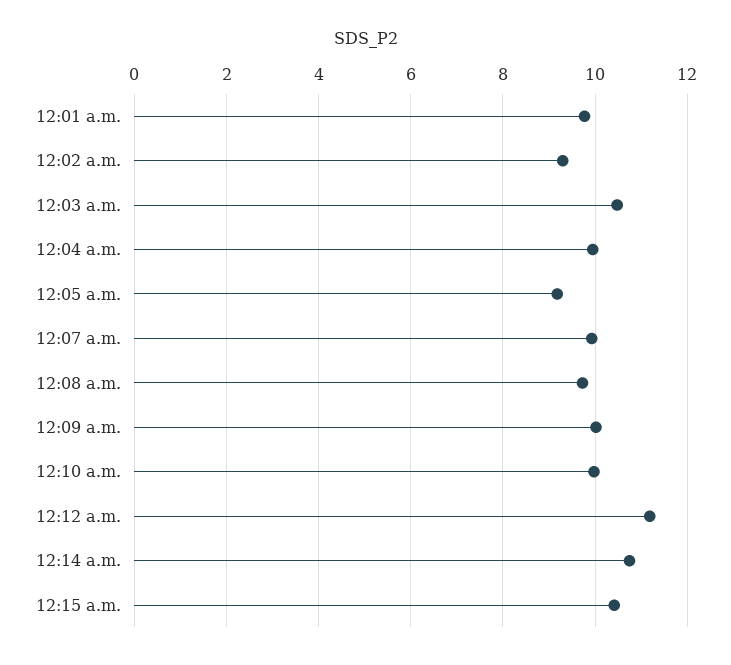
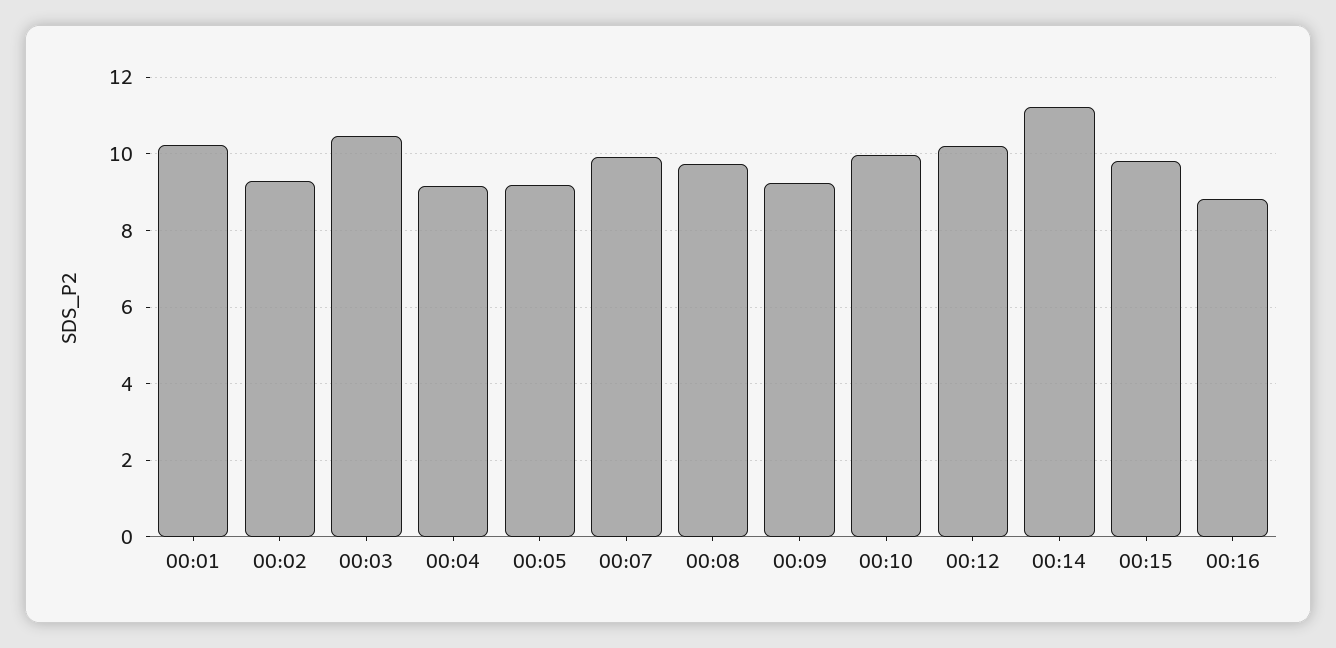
12:01 a.m.: 9.8 -> 10.2
12:04 a.m.: 10 -> 9.2
12:09 a.m.: 10 -> 9.2
12:12 a.m.: 11.2 -> 10.2
12:14 a.m.: 10.8 -> 11.2
12:15 a.m.: 10.4 -> 9.8
00:16: none -> 8.8

